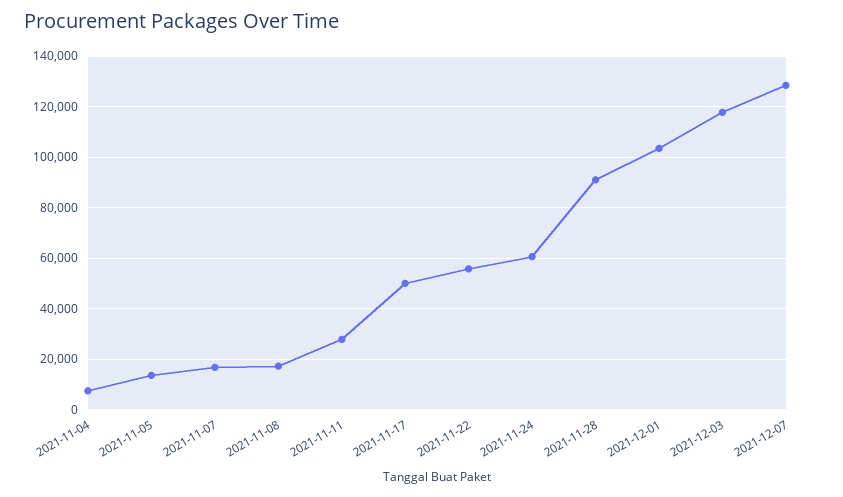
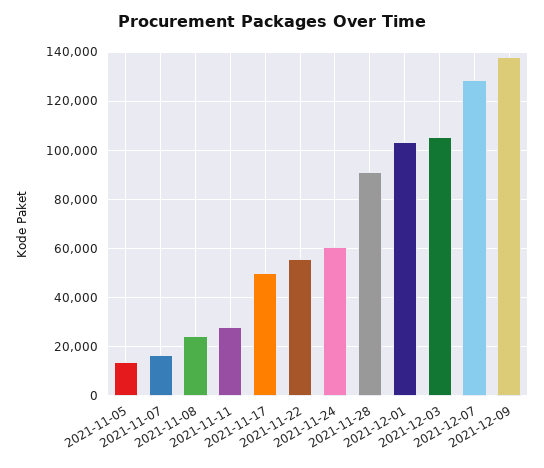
2021-11-04: 7500 -> none
2021-11-08: 17500 -> 25000
2021-12-03: 117500 -> 105000
2021-12-09: none -> 137500

